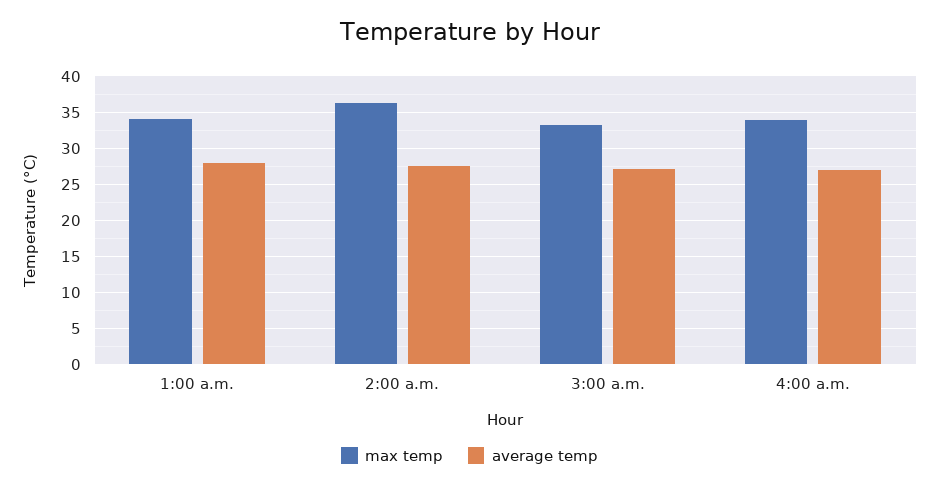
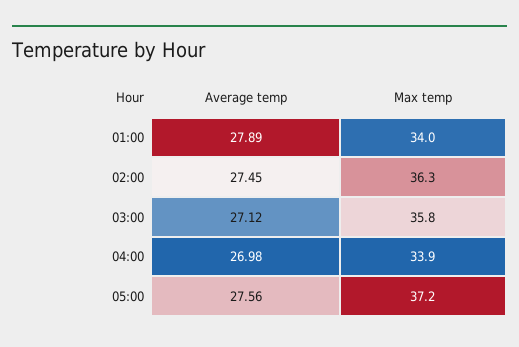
max temp, 3:00 a.m.: 33 -> 35.8
average temp, 05:00: none -> 27.56
max temp, 05:00: none -> 37.2

